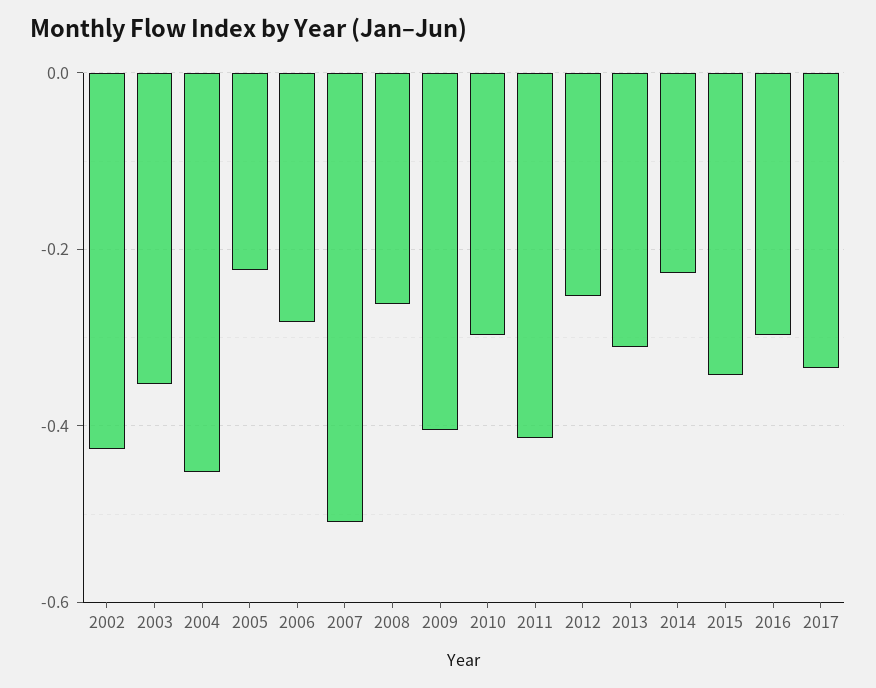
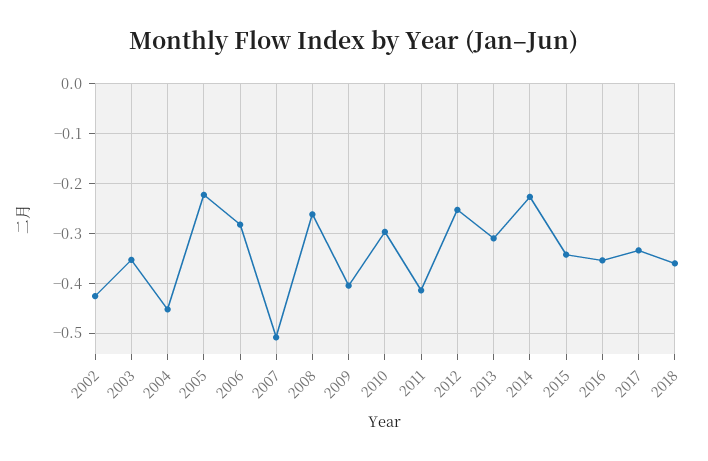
2016: -0.3 -> -0.36
2018: none -> -0.36

